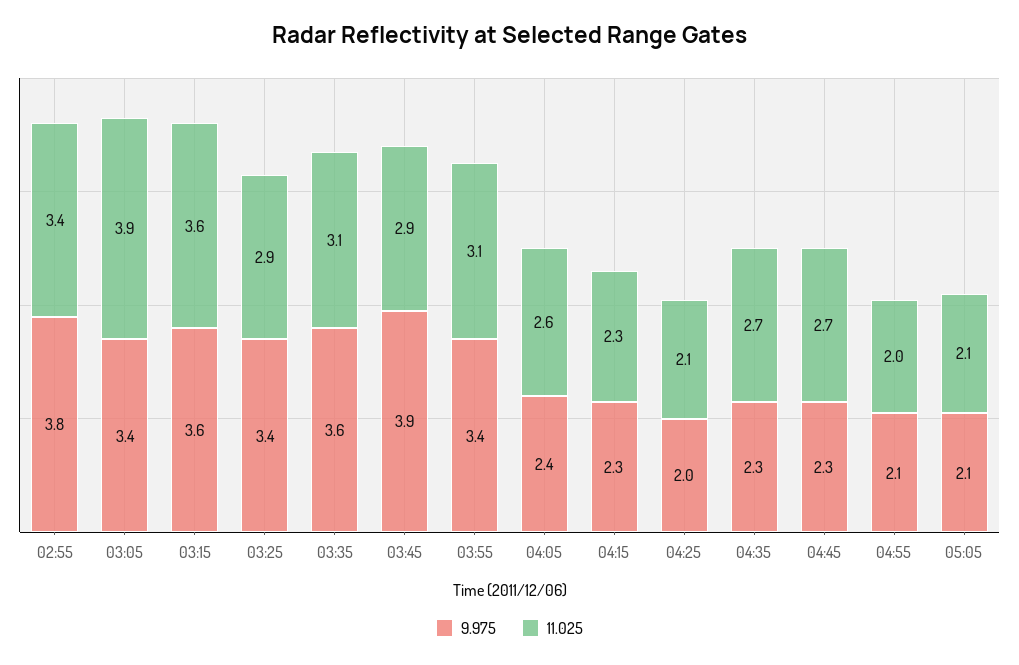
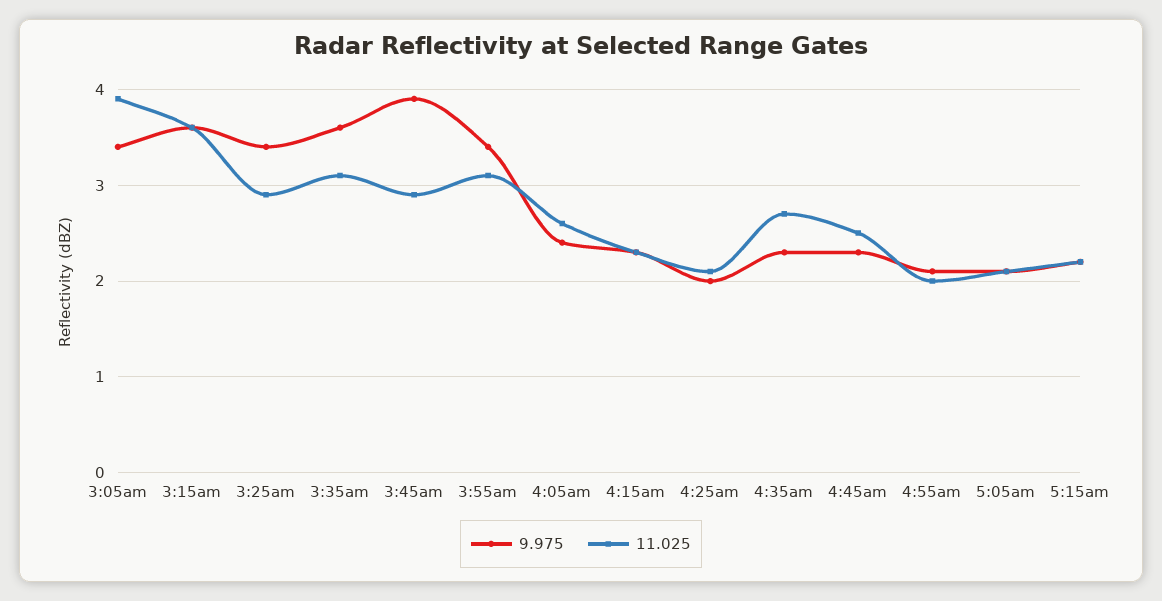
9.975, 02:55: 3.8 -> none
11.025, 02:55: 3.4 -> none
11.025, 04:45: 2.7 -> 2.5
9.975, 5:15am: none -> 2.2
11.025, 5:15am: none -> 2.2

